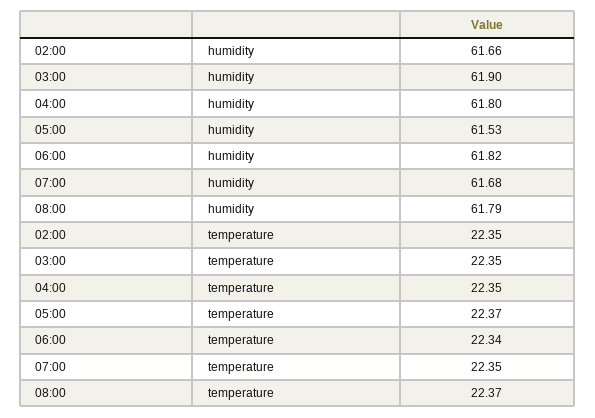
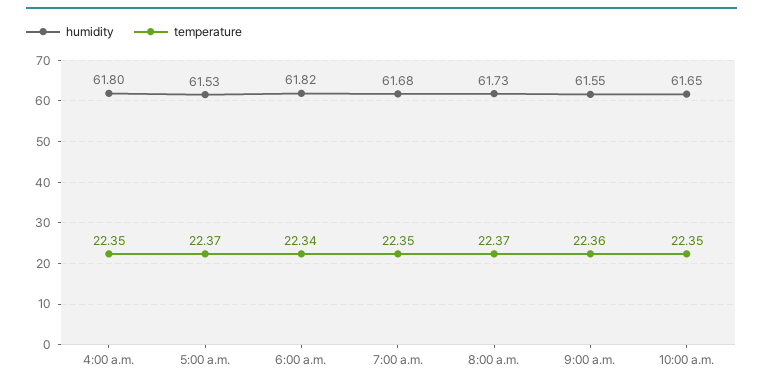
humidity, 02:00: 61.66 -> none
humidity, 03:00: 61.9 -> none
humidity, 08:00: 61.79 -> 61.73
temperature, 02:00: 22.35 -> none
temperature, 03:00: 22.35 -> none
humidity, 9:00 a.m.: none -> 61.55
temperature, 9:00 a.m.: none -> 22.36
humidity, 10:00 a.m.: none -> 61.65
temperature, 10:00 a.m.: none -> 22.35

